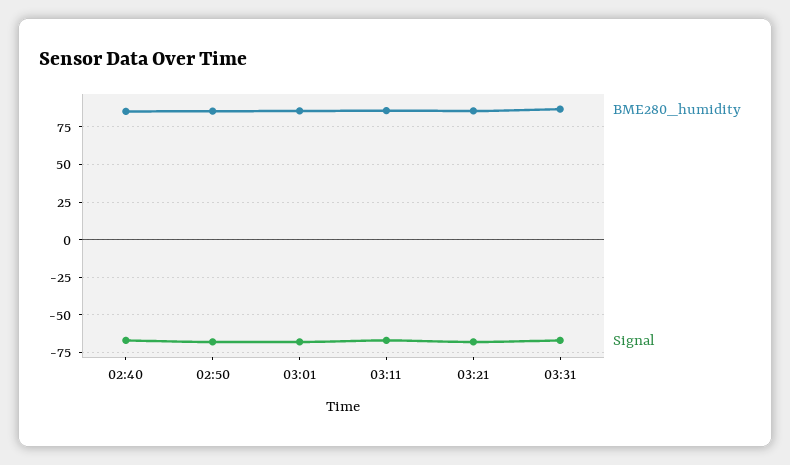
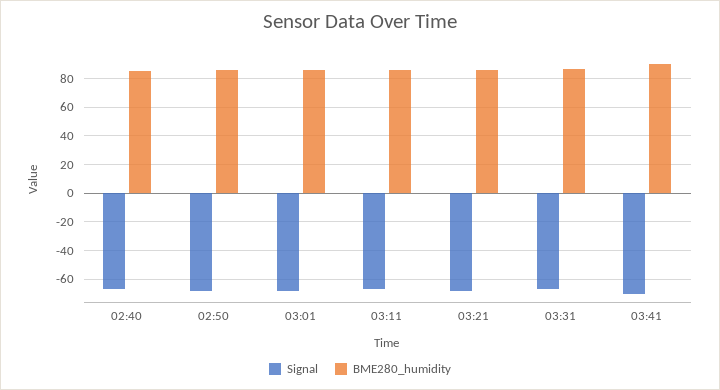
Signal, 03:41: none -> -70
BME280_humidity, 03:41: none -> 90

